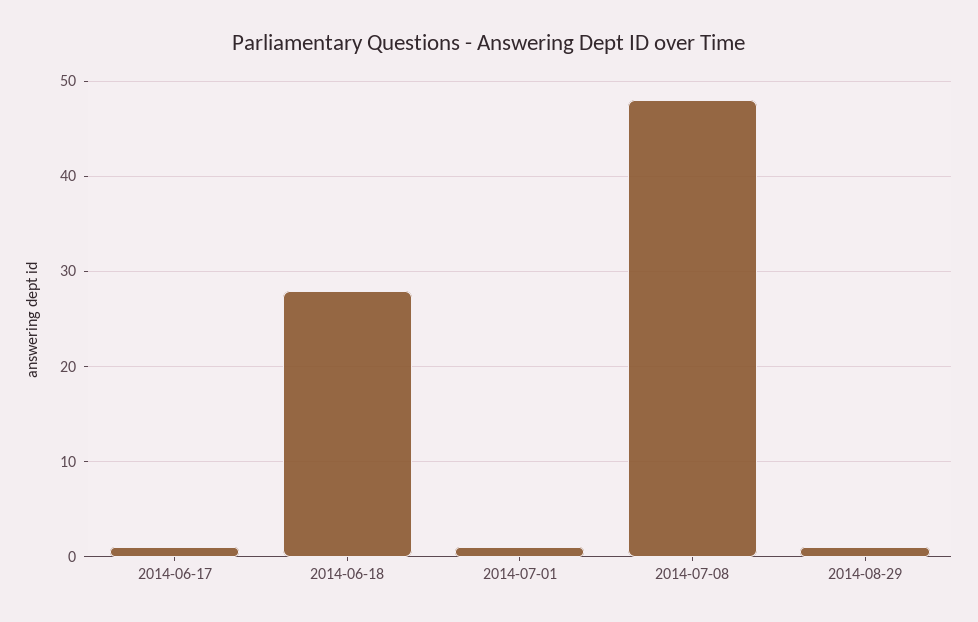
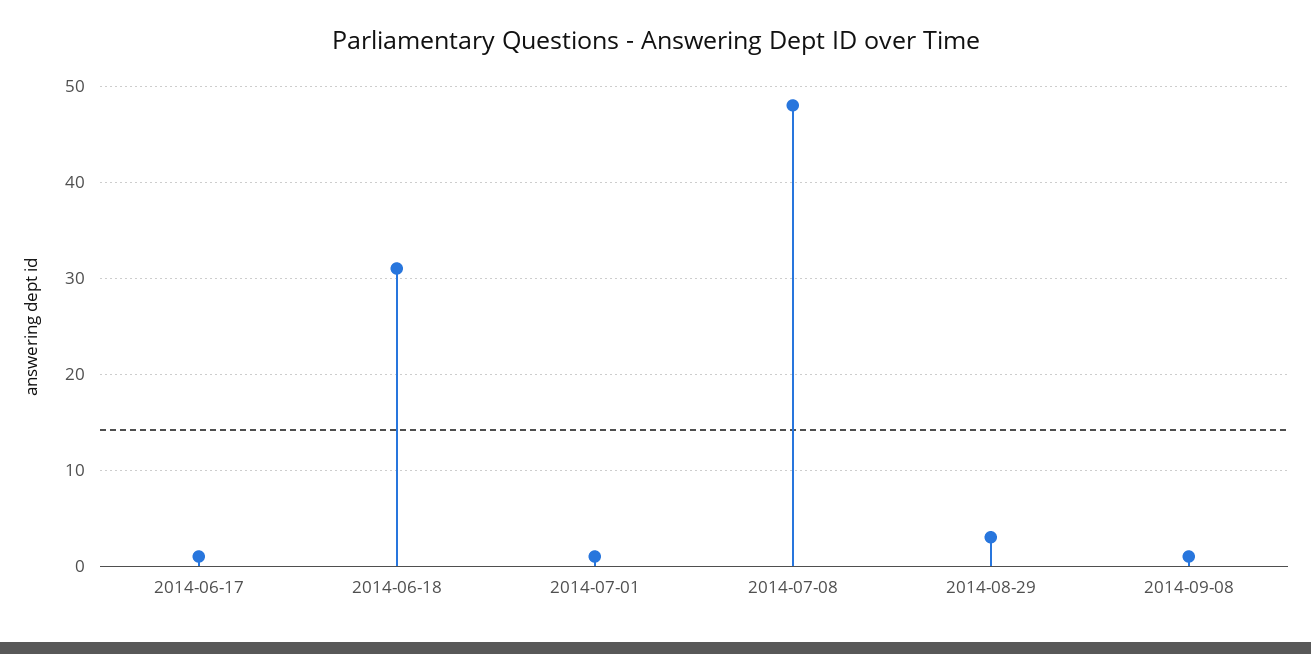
2014-06-18: 28 -> 31
2014-08-29: 1 -> 3
2014-09-08: none -> 1

